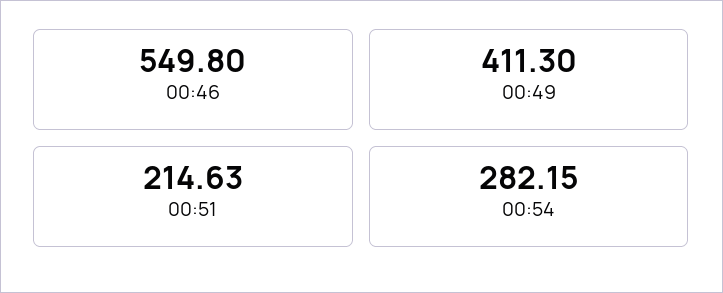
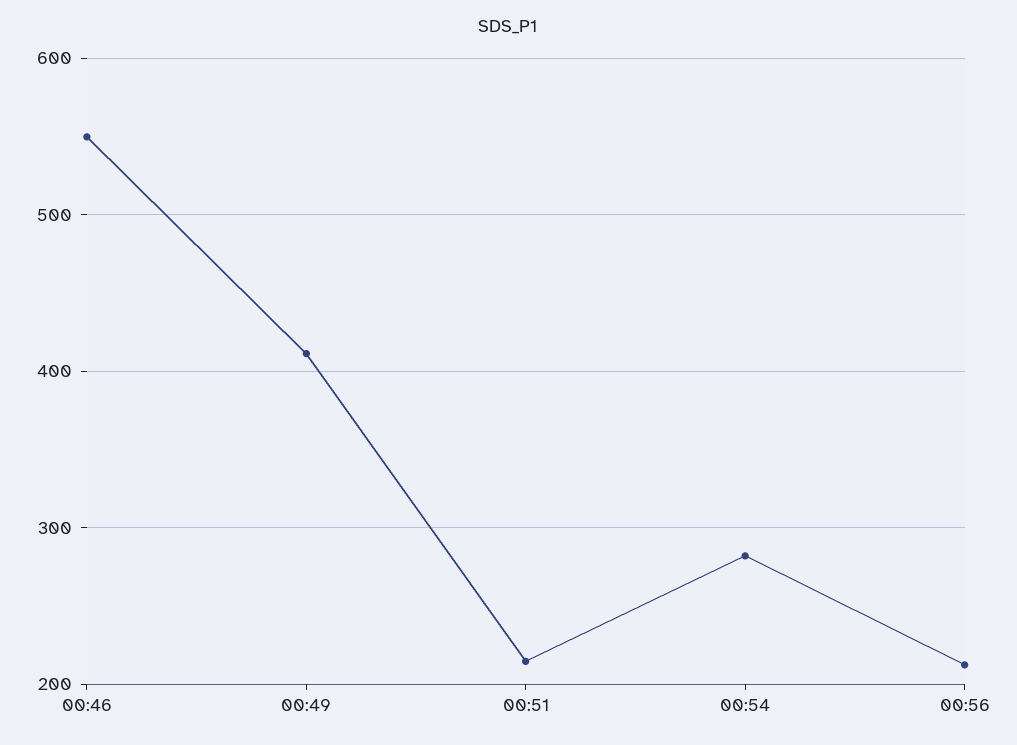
00:56: none -> 210

